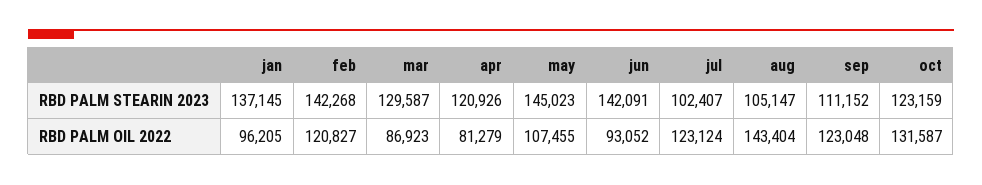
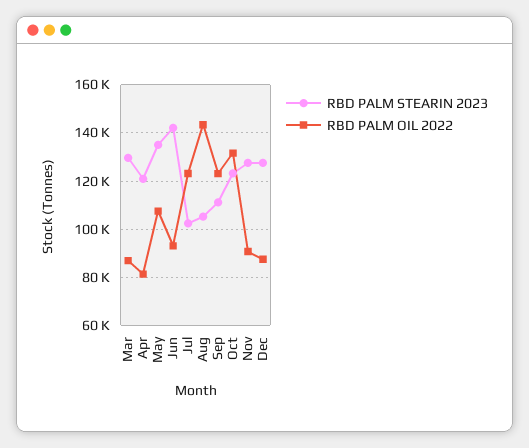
RBD PALM STEARIN 2023, jan: 137145 -> none
RBD PALM STEARIN 2023, feb: 142268 -> none
RBD PALM STEARIN 2023, may: 145023 -> 135000
RBD PALM OIL 2022, jan: 96205 -> none
RBD PALM OIL 2022, feb: 120827 -> none
RBD PALM STEARIN 2023, Nov: none -> 127500
RBD PALM OIL 2022, Nov: none -> 90000
RBD PALM STEARIN 2023, Dec: none -> 127500
RBD PALM OIL 2022, Dec: none -> 87500

